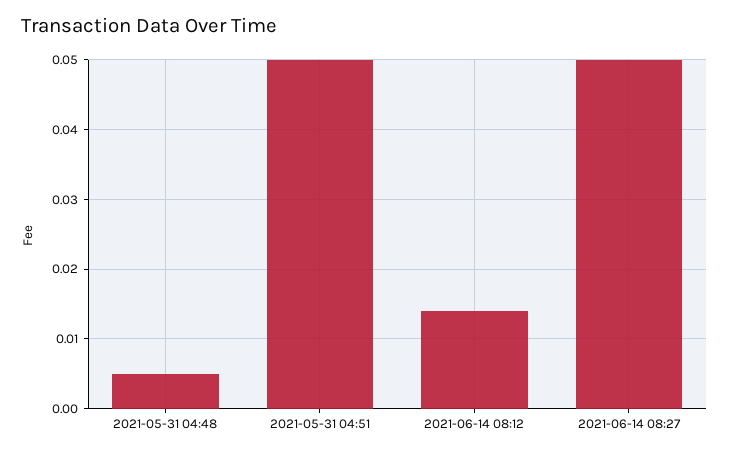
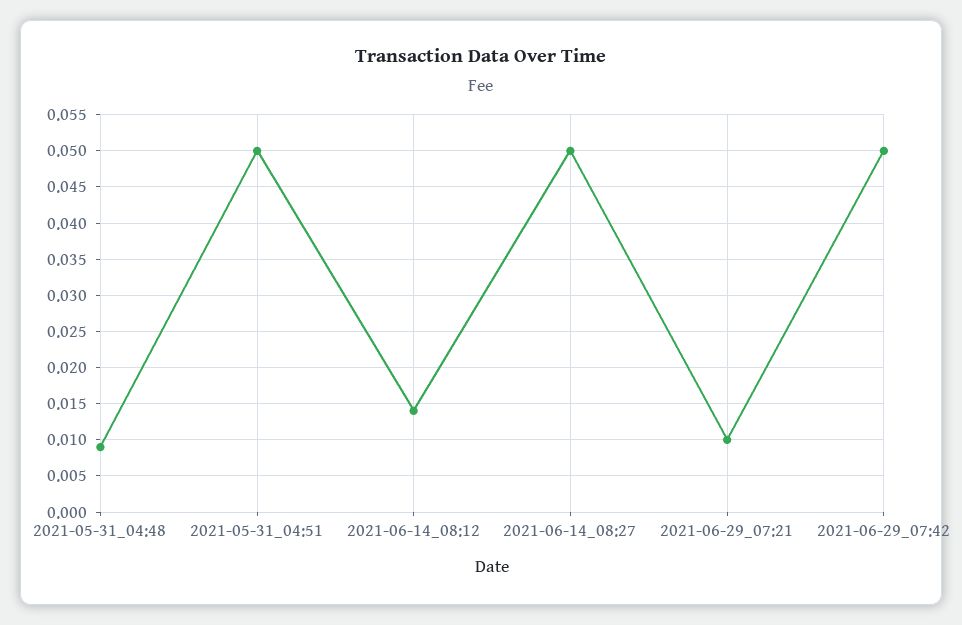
2021-05-31 04:48: 0.005 -> 0.009
2021-06-29_07:21: none -> 0.01
2021-06-29_07:42: none -> 0.05

